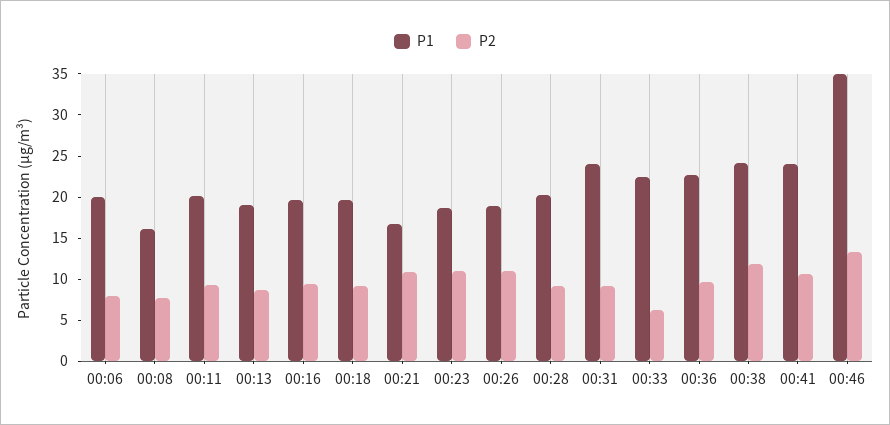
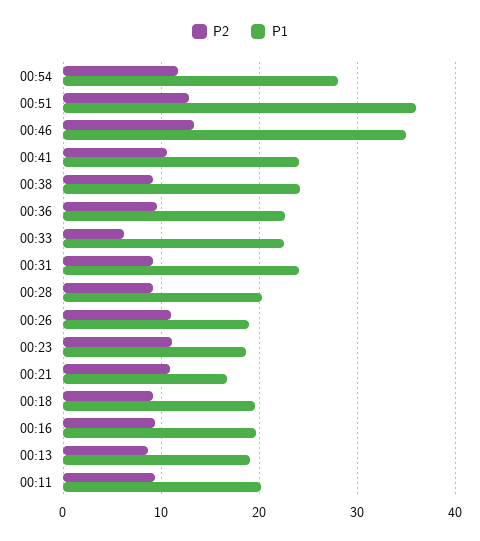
P1, 00:06: 20 -> none
P2, 00:06: 8 -> none
P1, 00:08: 16 -> none
P2, 00:08: 8 -> none
P2, 00:38: 12 -> 9
P2, 00:54: none -> 12
P1, 00:54: none -> 28
P2, 00:51: none -> 13
P1, 00:51: none -> 36

